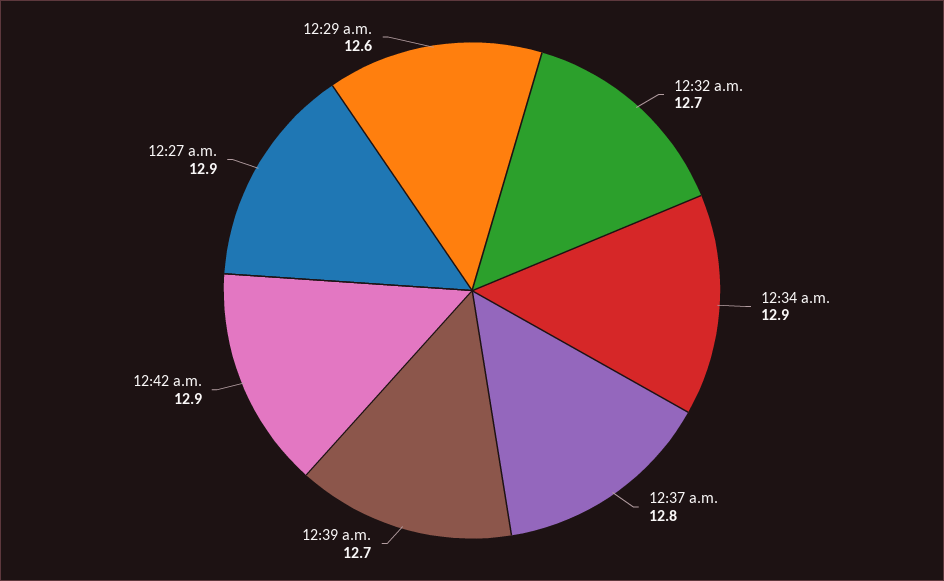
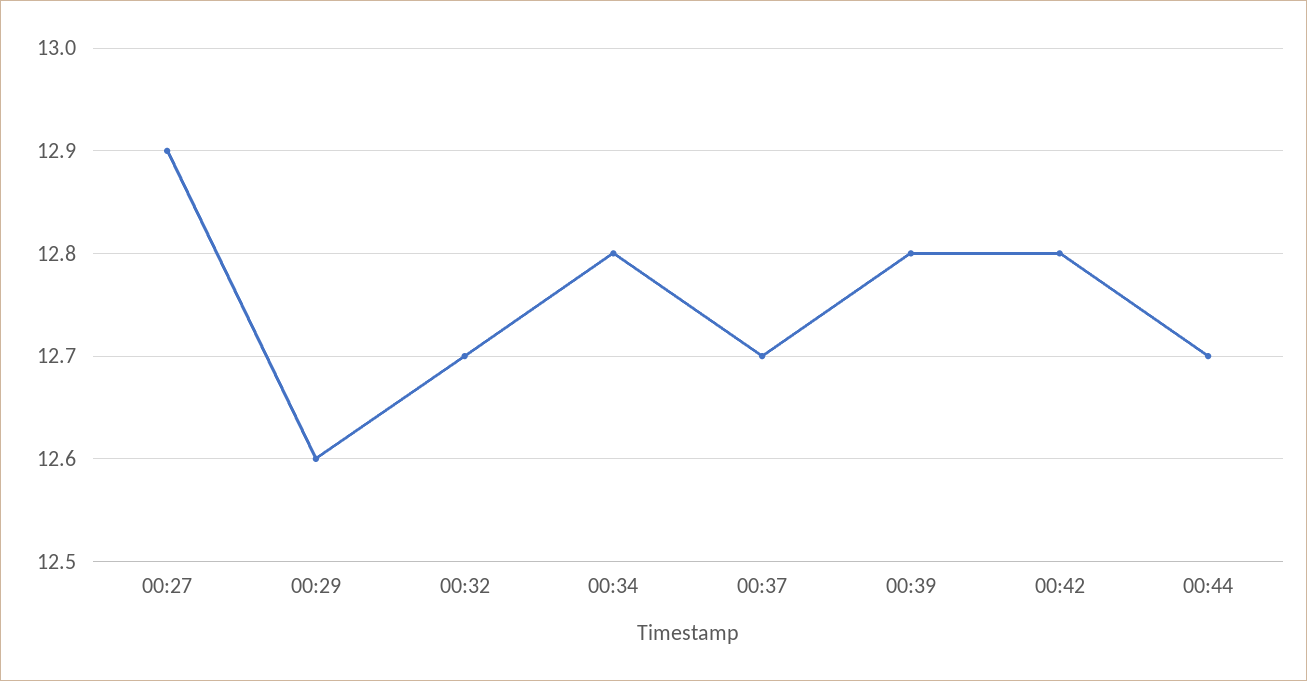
12:34 a.m.: 12.9 -> 12.8
12:37 a.m.: 12.8 -> 12.7
12:39 a.m.: 12.7 -> 12.8
12:42 a.m.: 12.9 -> 12.8
00:44: none -> 12.7

